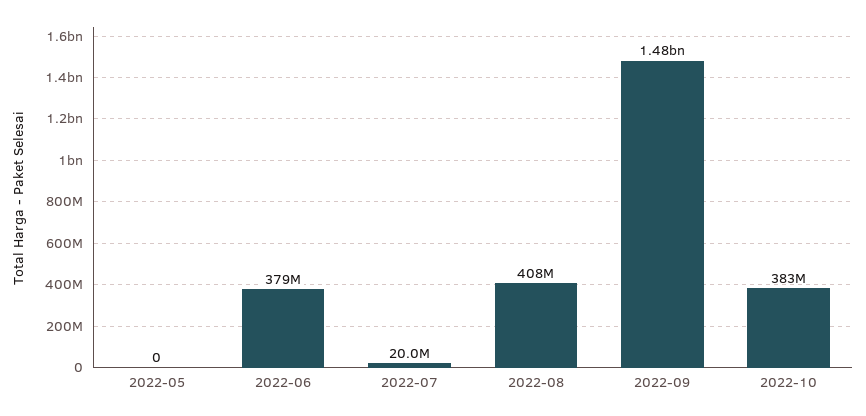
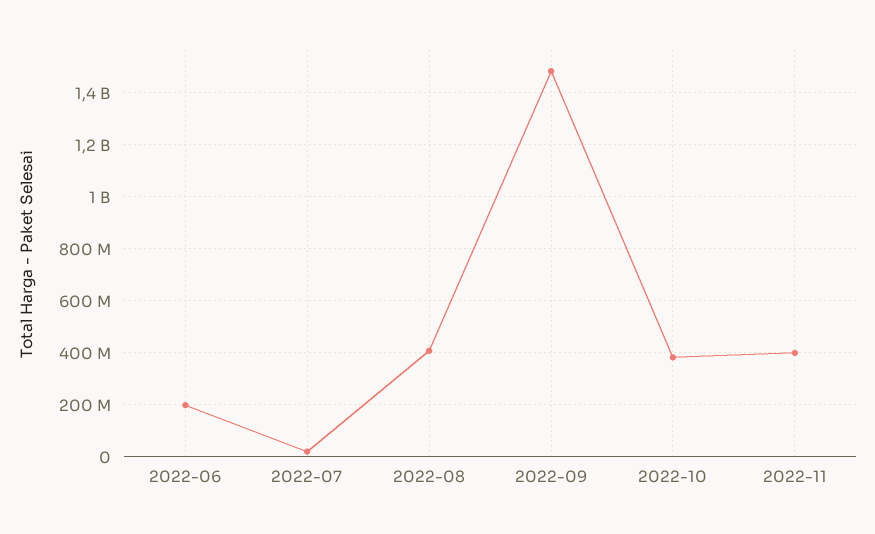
2022-05: 0 -> none
2022-06: 379000000 -> 200000000
2022-11: none -> 400000000

